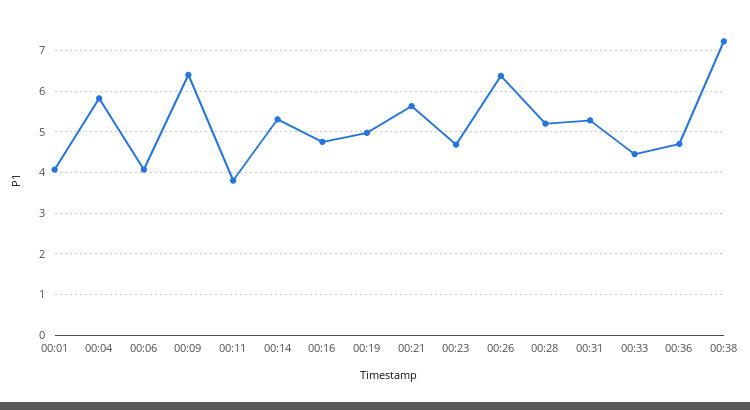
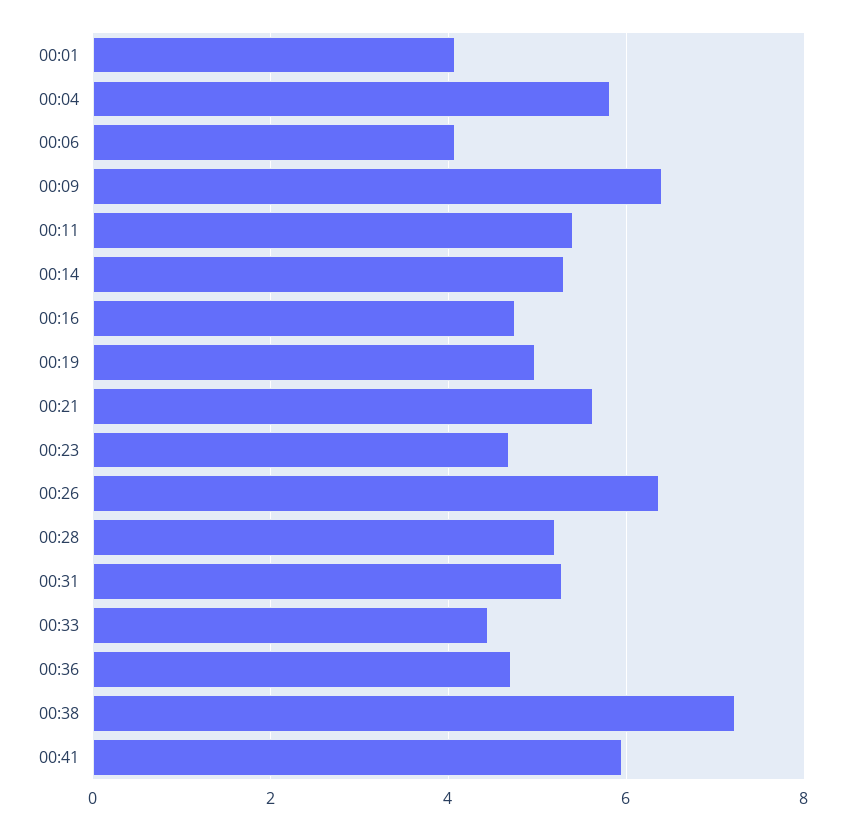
00:11: 3.8 -> 5.4
00:41: none -> 6

